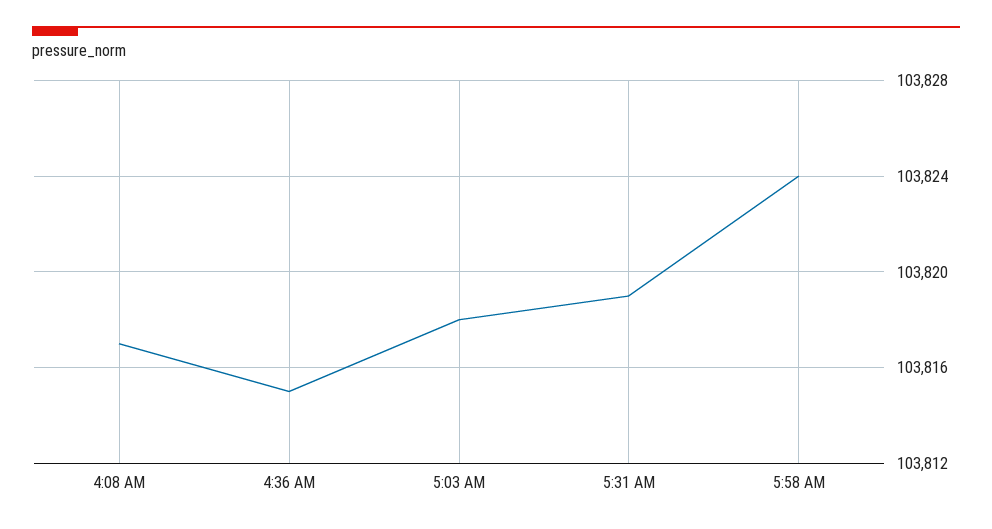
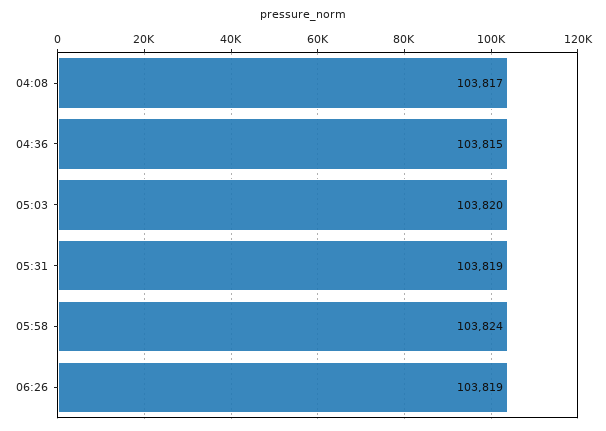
5:03 AM: 103818 -> 103820
06:26: none -> 103819

